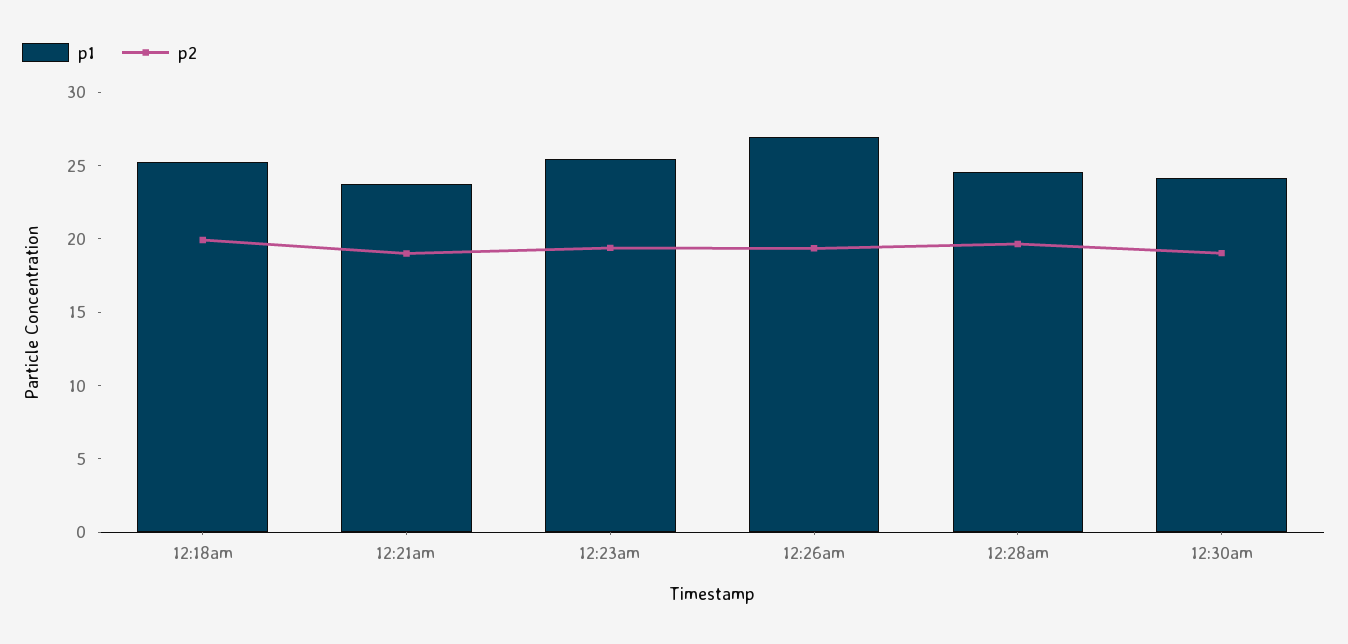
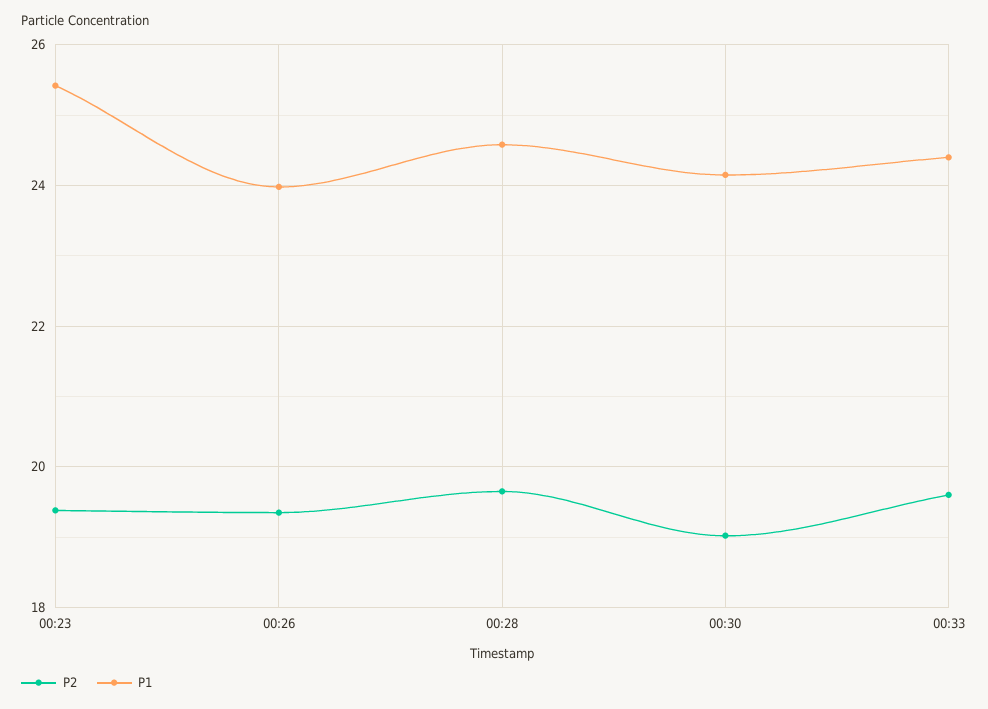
p1, 12:18am: 25 -> none
p2, 12:18am: 20 -> none
p1, 12:21am: 24 -> none
p2, 12:21am: 19 -> none
p1, 12:26am: 27 -> 24
p2, 00:33: none -> 19.6
p1, 00:33: none -> 24.4

